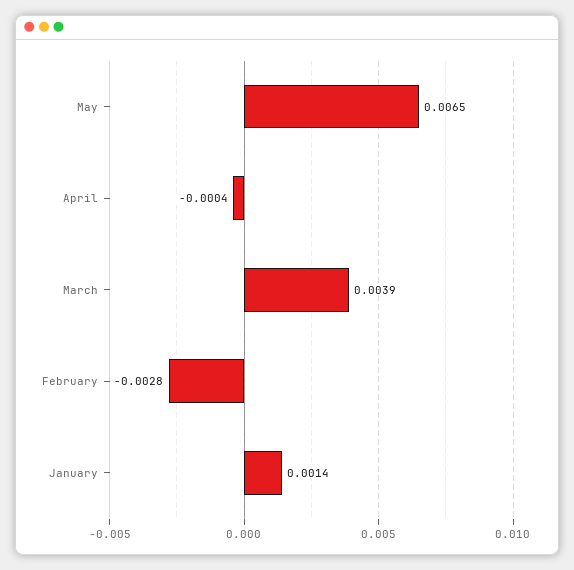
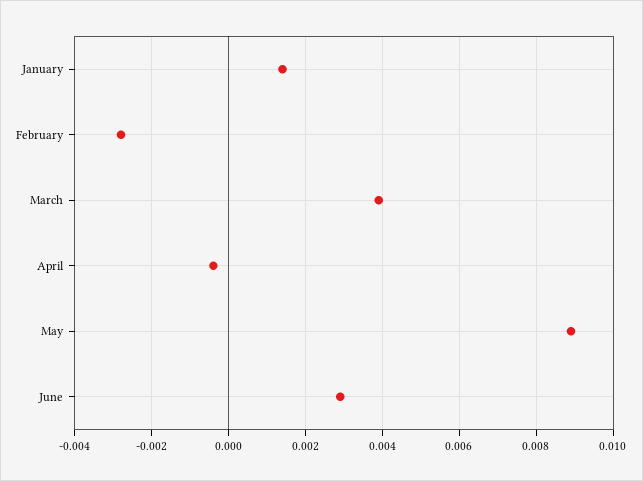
May: 0.0065 -> 0.009
June: none -> 0.003

